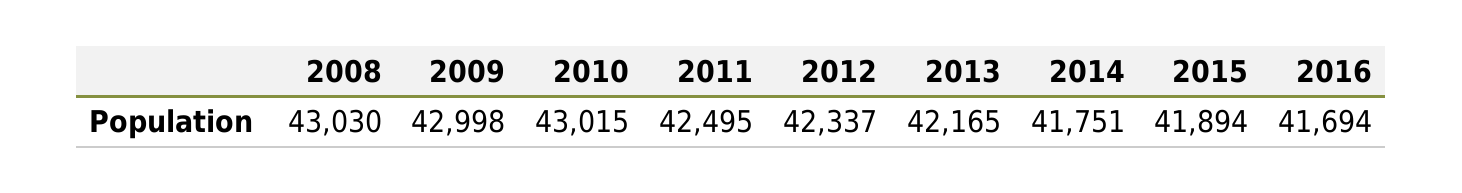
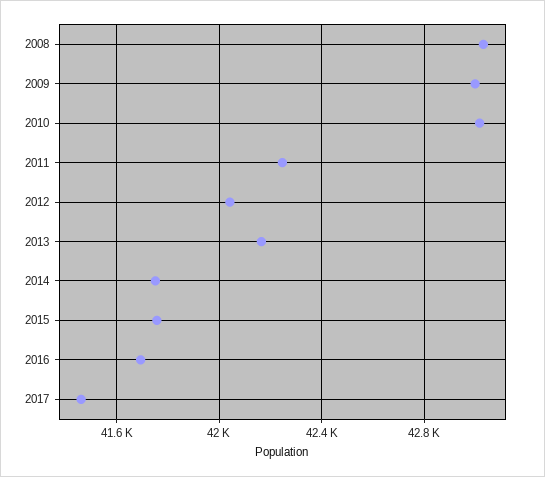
2011: 42495 -> 42250
2012: 42337 -> 42050
2015: 41894 -> 41750
2017: none -> 41450

